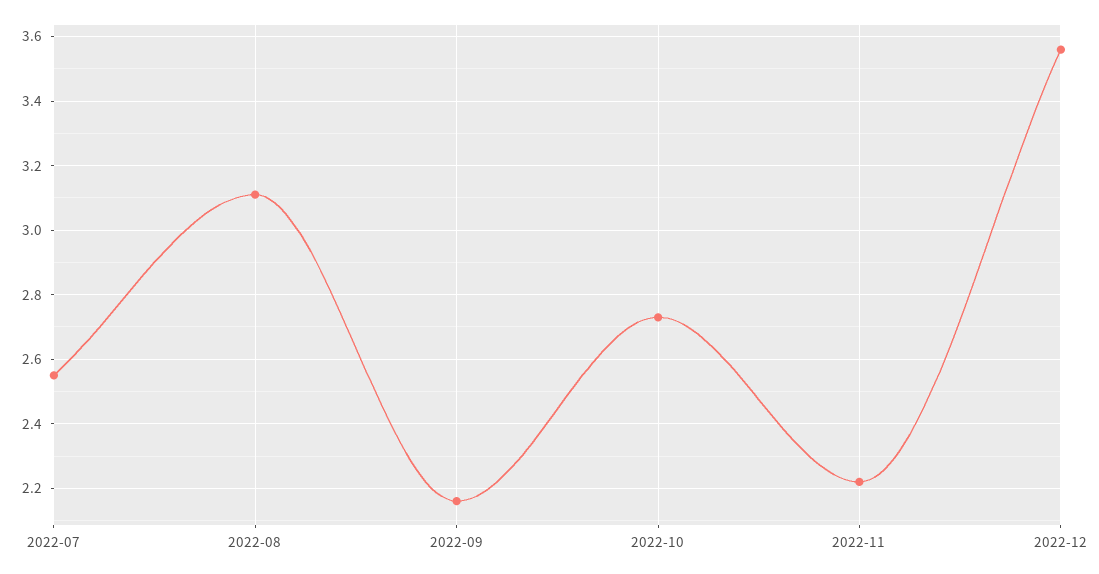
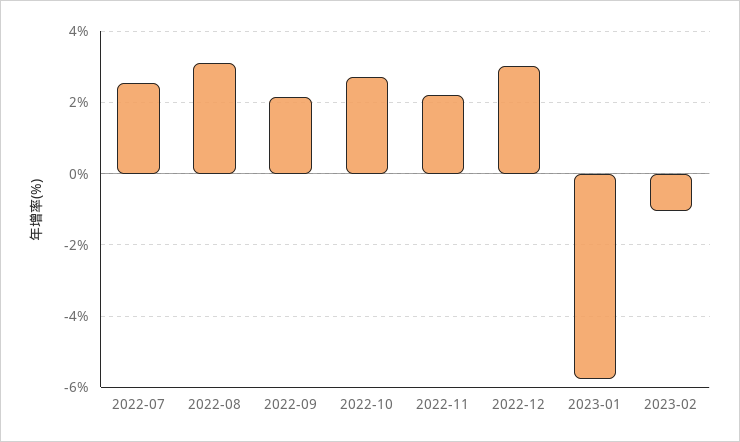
2022-12: 3.55 -> 3
2023-01: none -> -5.8
2023-02: none -> -1

